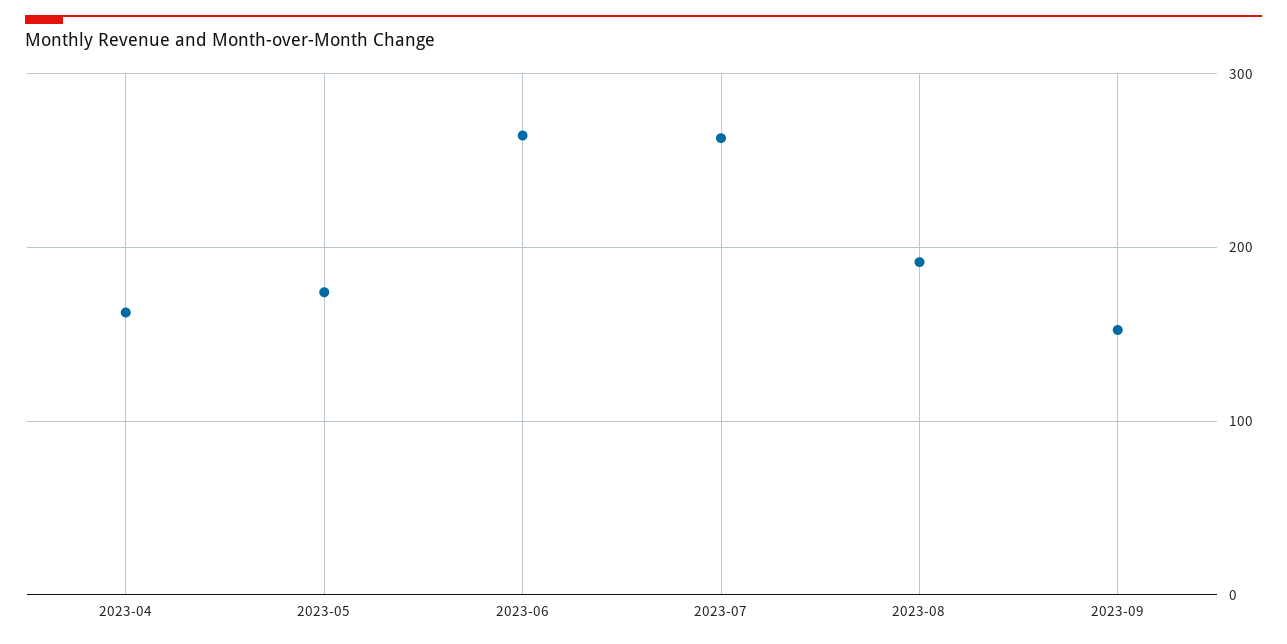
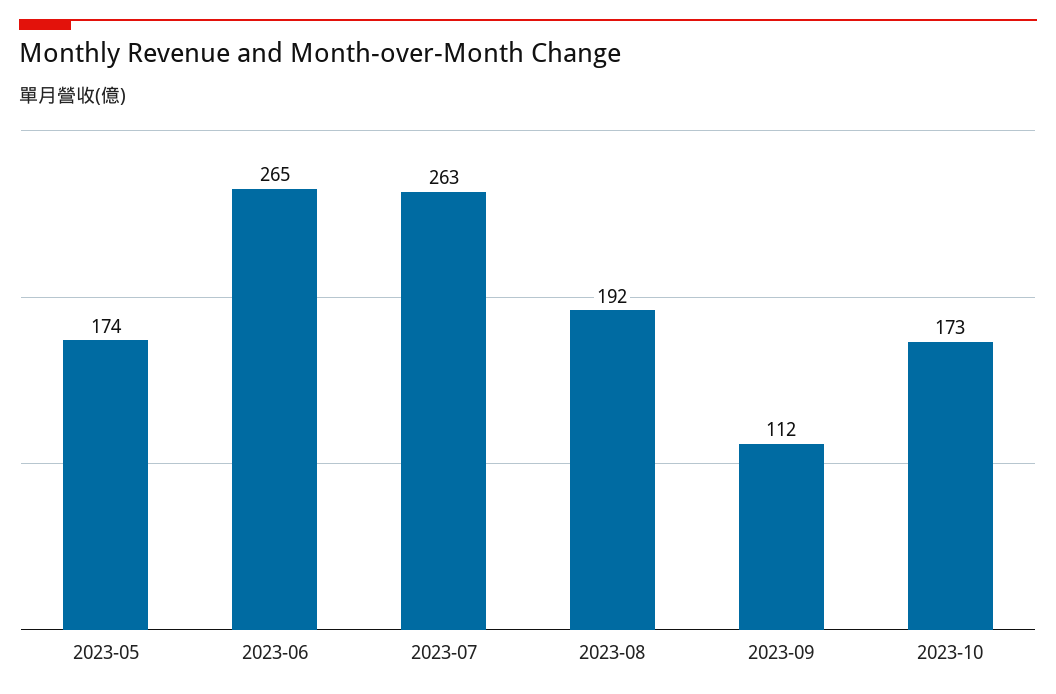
2023-04: 160 -> none
2023-09: 150 -> 112
2023-10: none -> 173

